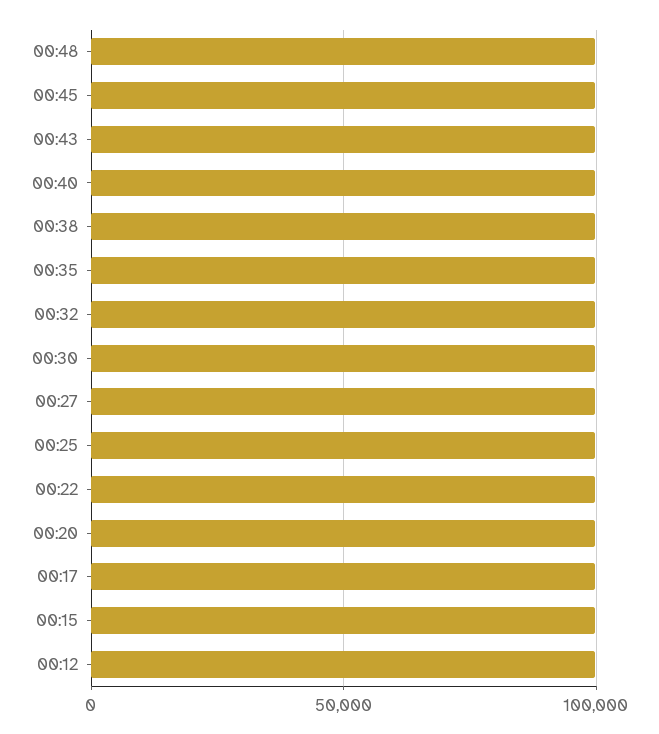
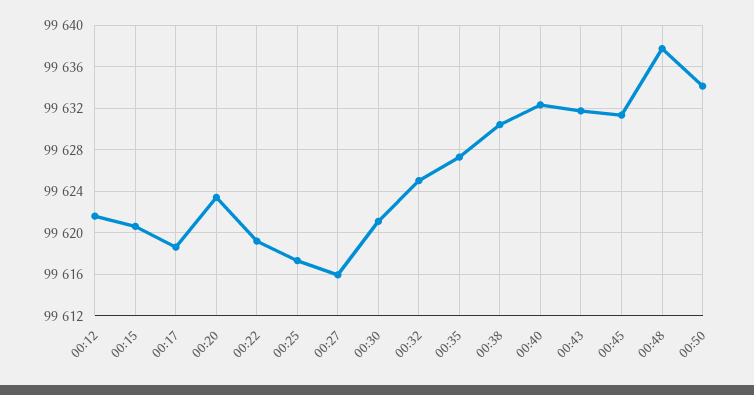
00:50: none -> 99634

